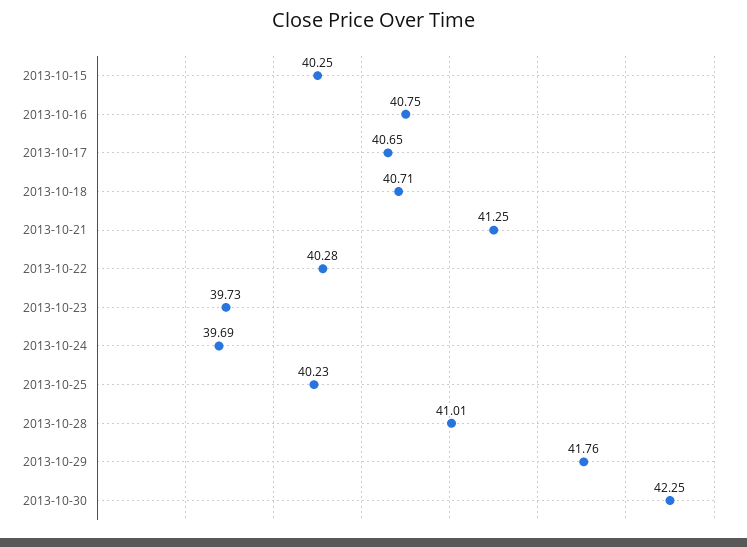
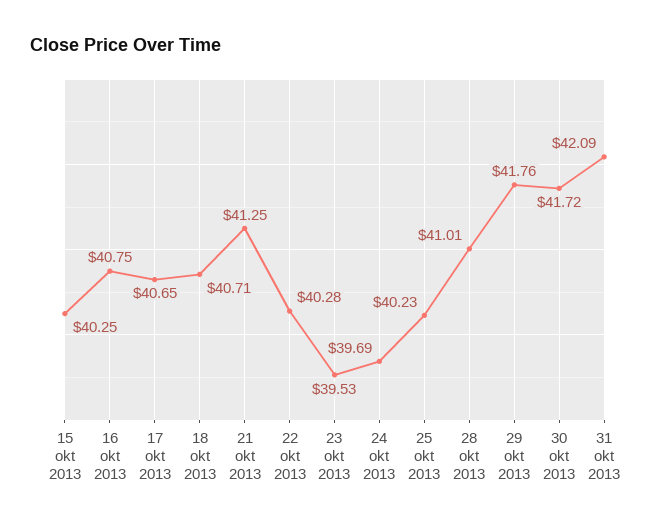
2013-10-23: 39.73 -> 39.53
2013-10-30: 42.25 -> 41.72
31 okt 2013: none -> 42.09

